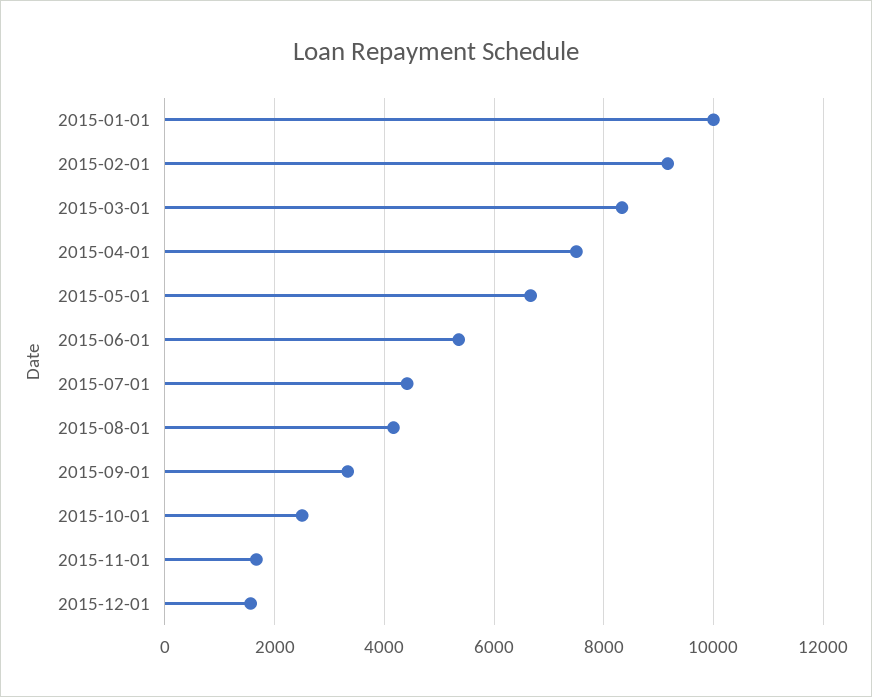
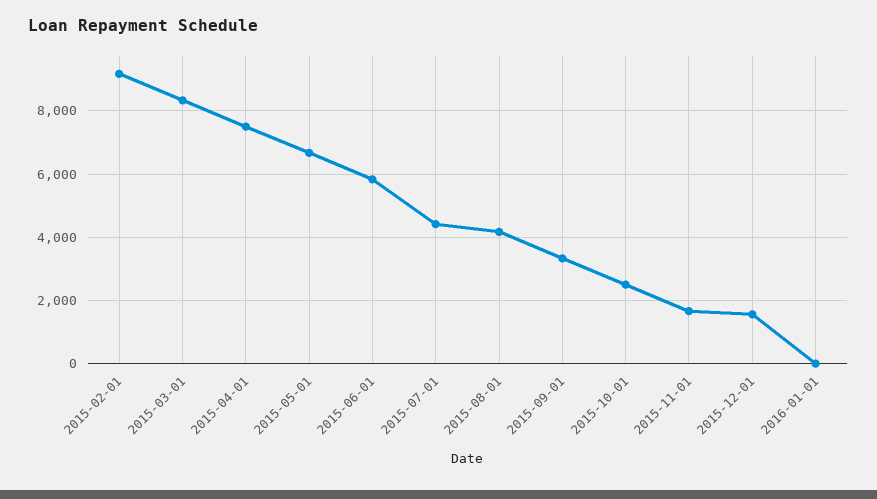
2015-01-01: 10000 -> none
2015-06-01: 5400 -> 5800
2016-01-01: none -> 0

